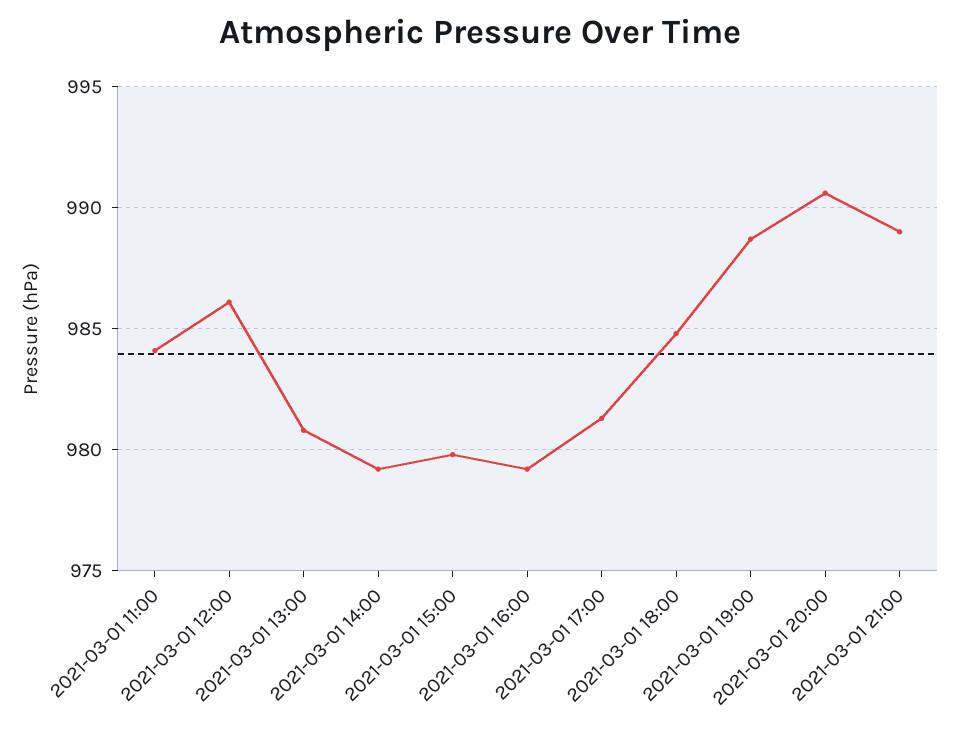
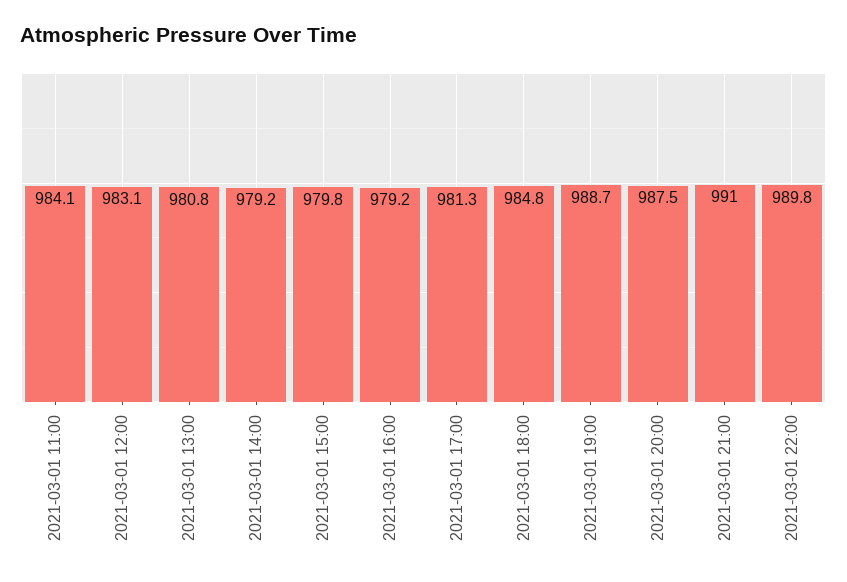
2021-03-01 12:00: 986 -> 983.1
2021-03-01 20:00: 990.5 -> 987.5
2021-03-01 21:00: 989 -> 991
2021-03-01 22:00: none -> 989.8

